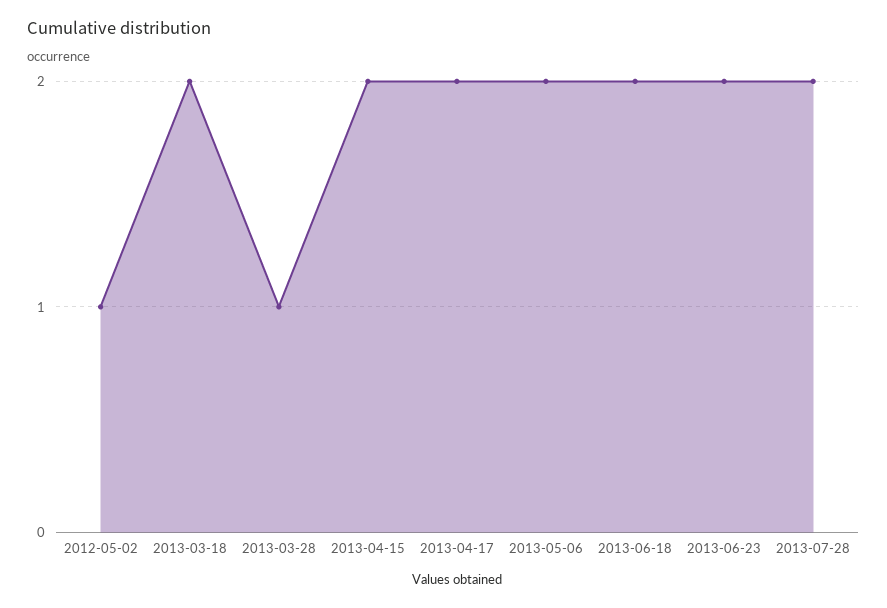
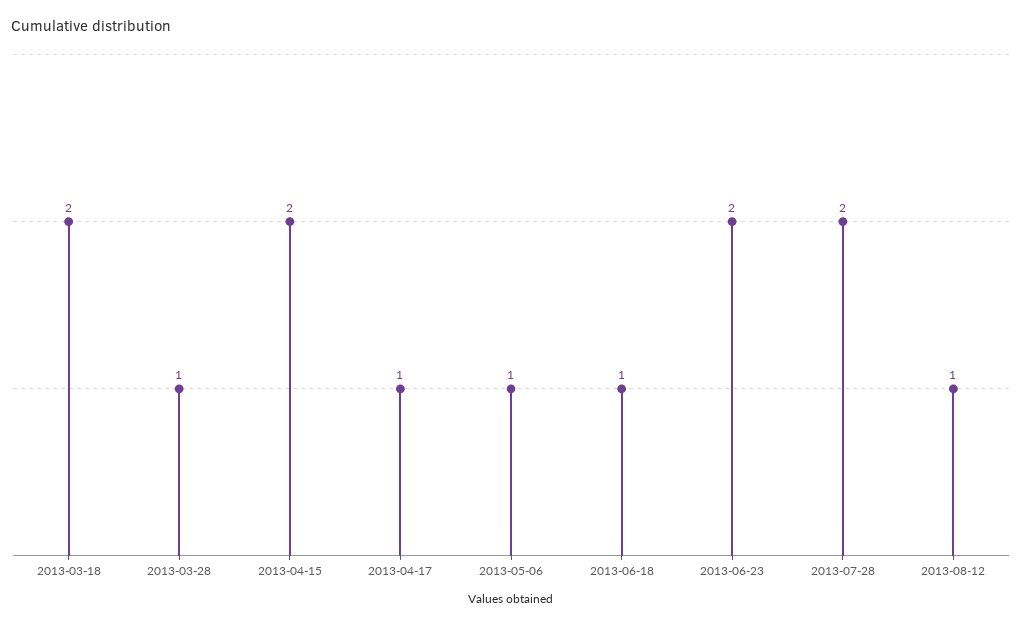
2012-05-02: 1 -> none
2013-04-17: 2 -> 1
2013-05-06: 2 -> 1
2013-06-18: 2 -> 1
2013-08-12: none -> 1

